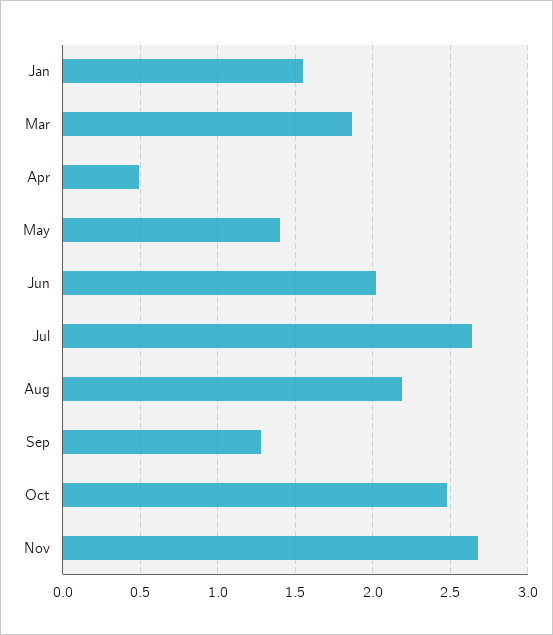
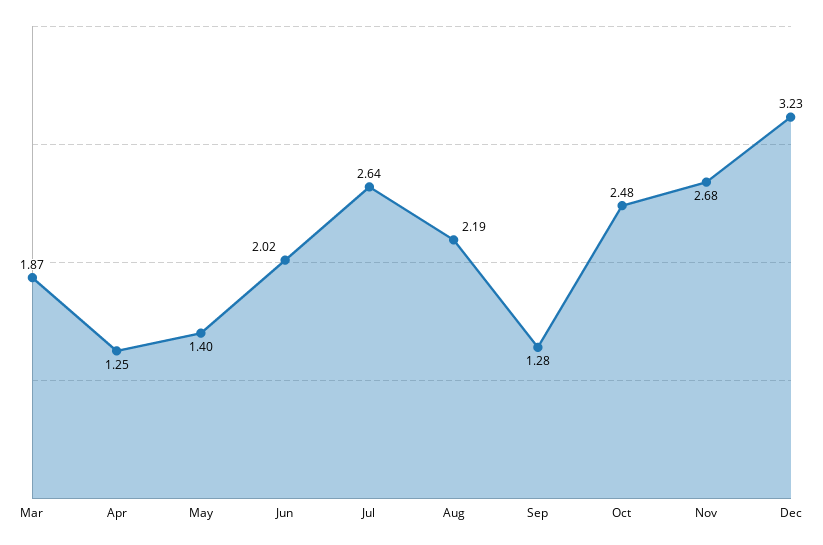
Jan: 1.55 -> none
Apr: 0.5 -> 1.25
Dec: none -> 3.23

